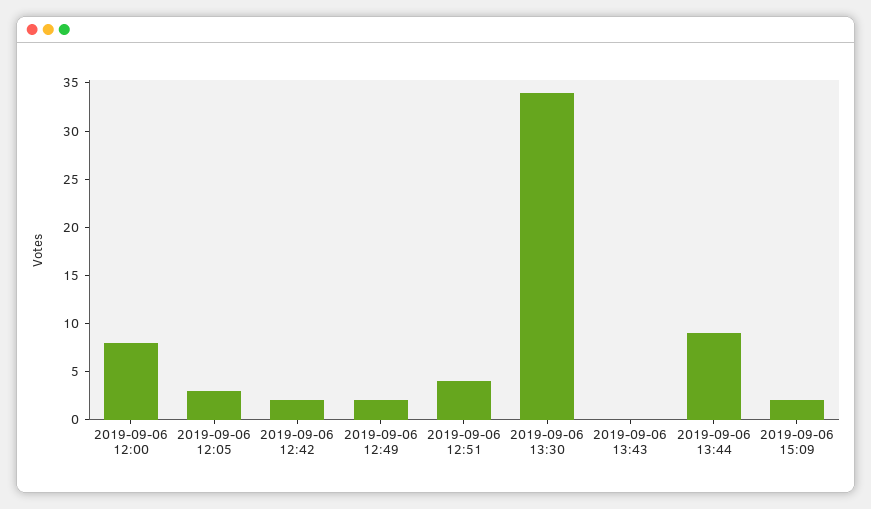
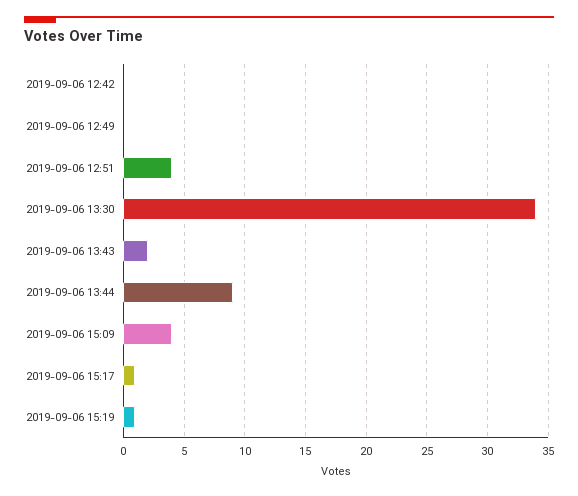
2019-09-06 12:00: 8 -> none
2019-09-06 12:05: 3 -> none
2019-09-06 12:42: 2 -> 0
2019-09-06 12:49: 2 -> 0
2019-09-06 13:43: 0 -> 2
2019-09-06 15:09: 2 -> 4
2019-09-06 15:17: none -> 1
2019-09-06 15:19: none -> 1

